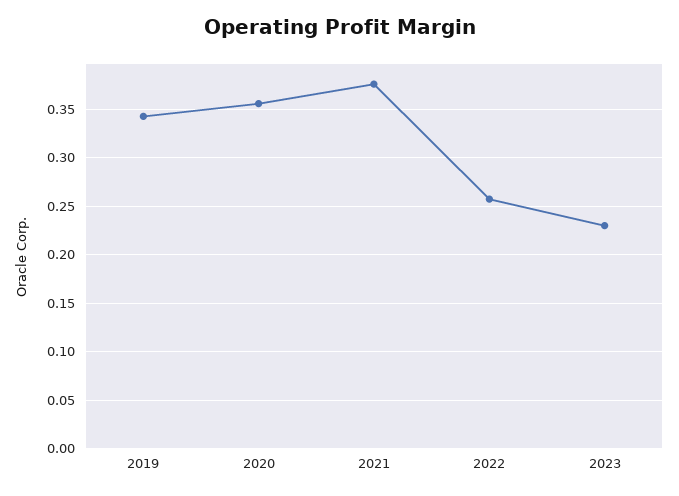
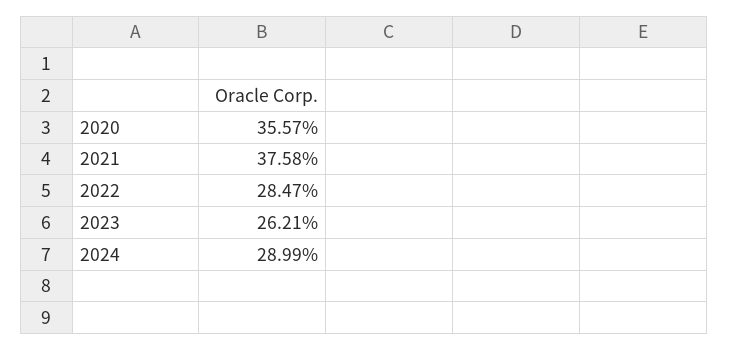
2019: 0.34 -> none
2022: 0.26 -> 0.2847
2023: 0.23 -> 0.2621
2024: none -> 0.2899

